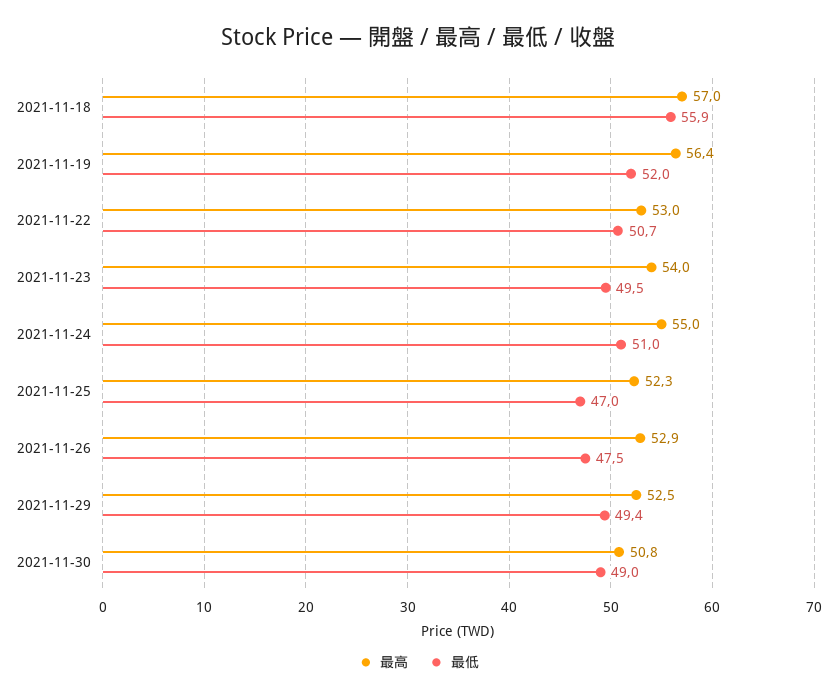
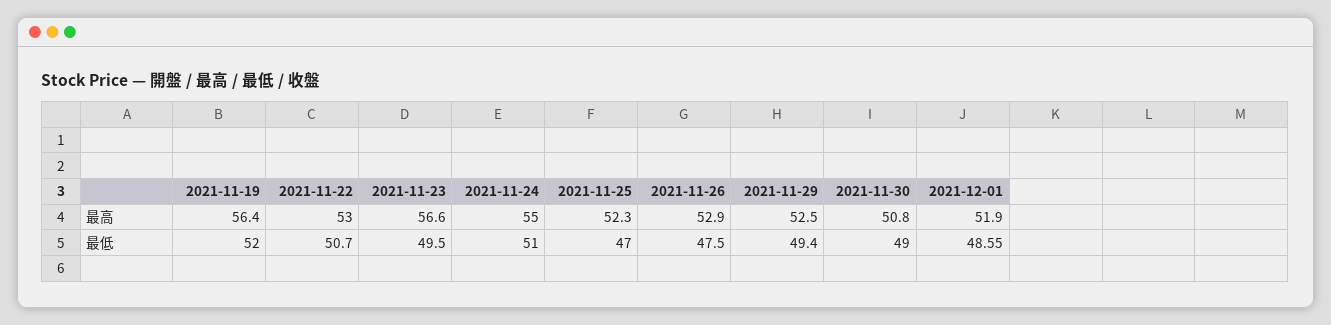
最高, 2021-11-18: 57 -> none
最低, 2021-11-18: 55.9 -> none
最高, 2021-11-23: 54 -> 56.6
最高, 2021-12-01: none -> 51.9
最低, 2021-12-01: none -> 48.55

